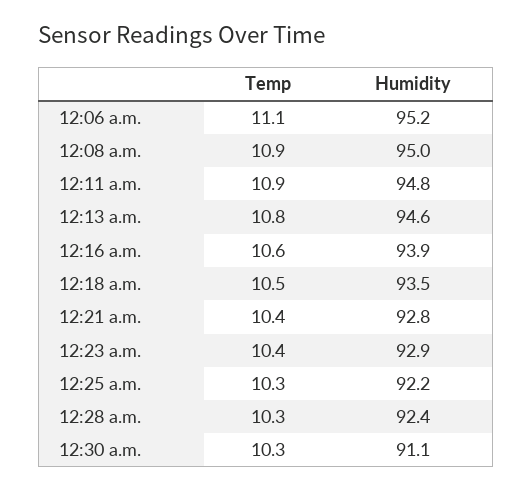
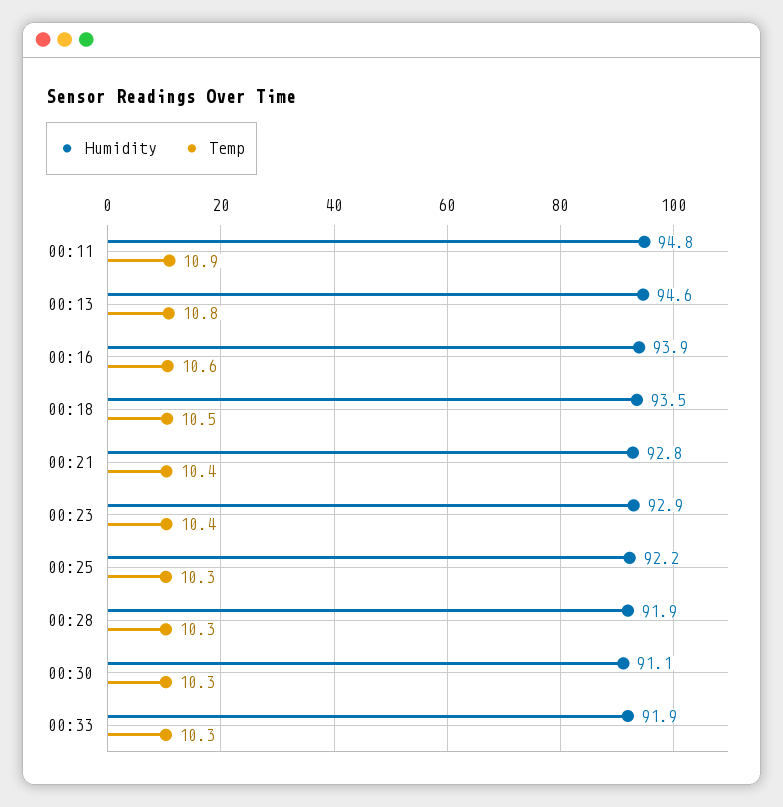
Temp, 12:06 a.m.: 11.1 -> none
Humidity, 12:06 a.m.: 95.2 -> none
Temp, 12:08 a.m.: 10.9 -> none
Humidity, 12:08 a.m.: 95 -> none
Humidity, 12:28 a.m.: 92.4 -> 91.9
Humidity, 00:33: none -> 91.9
Temp, 00:33: none -> 10.3

